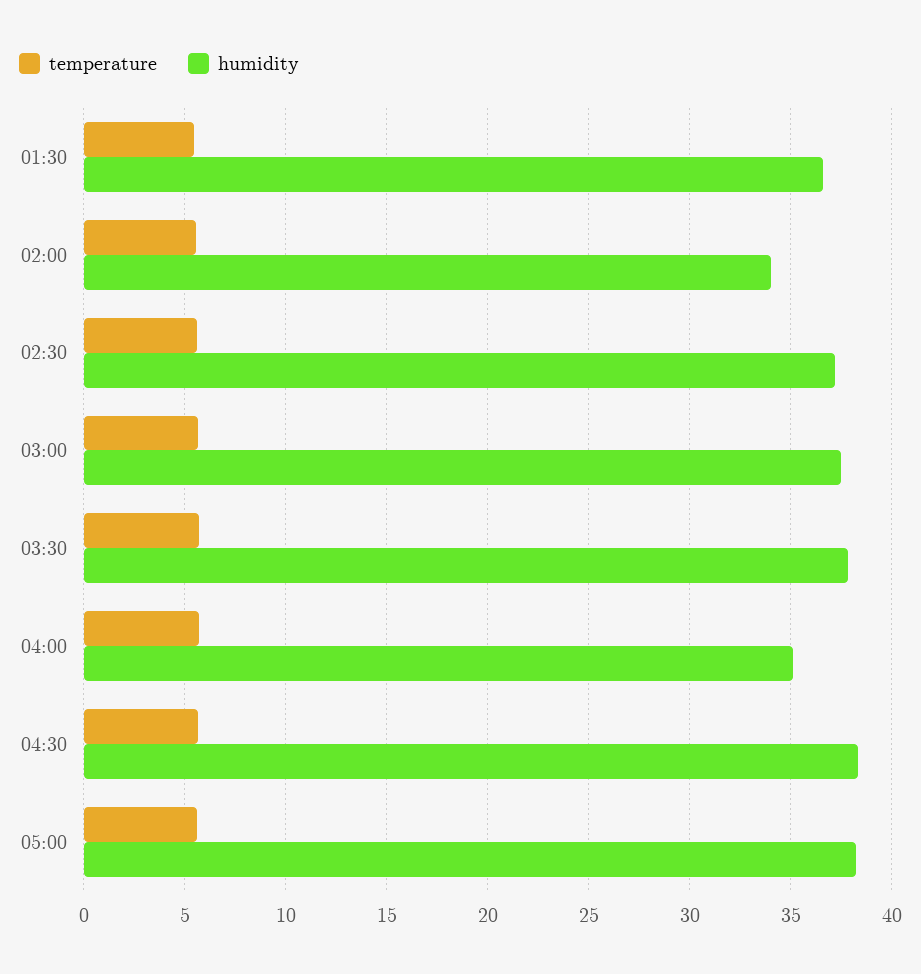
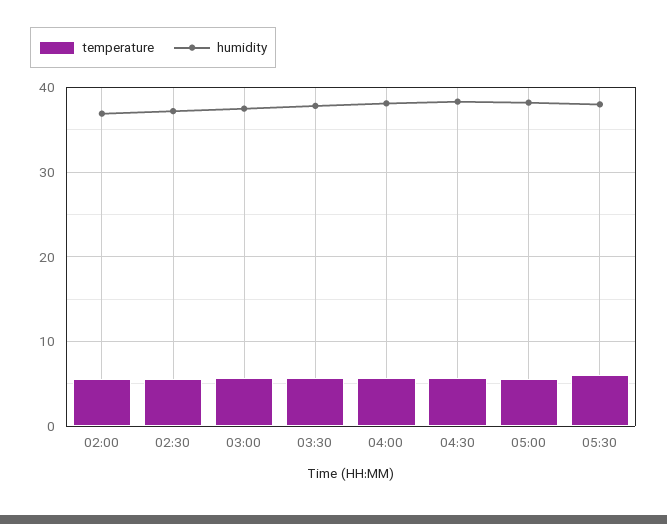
temperature, 01:30: 5.5 -> none
humidity, 01:30: 36.5 -> none
humidity, 02:00: 34 -> 37
humidity, 04:00: 35 -> 38
temperature, 05:30: none -> 6
humidity, 05:30: none -> 38

